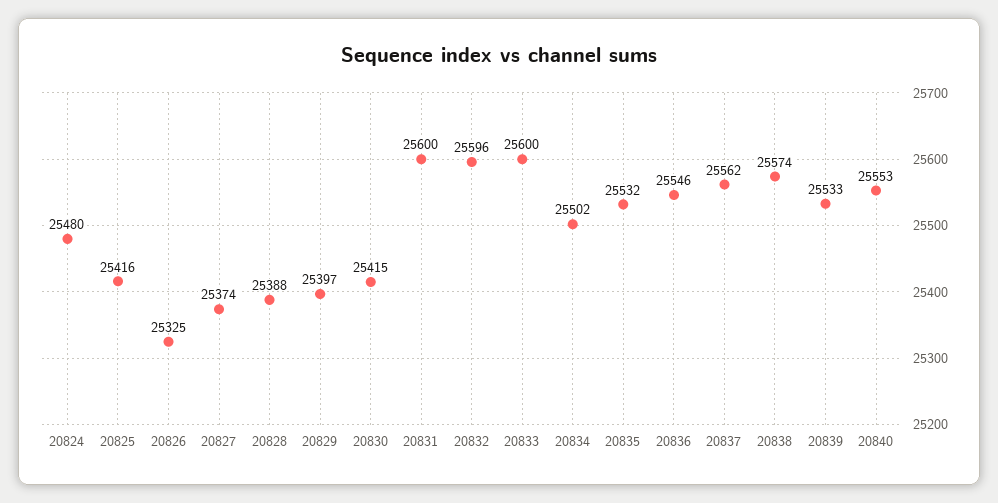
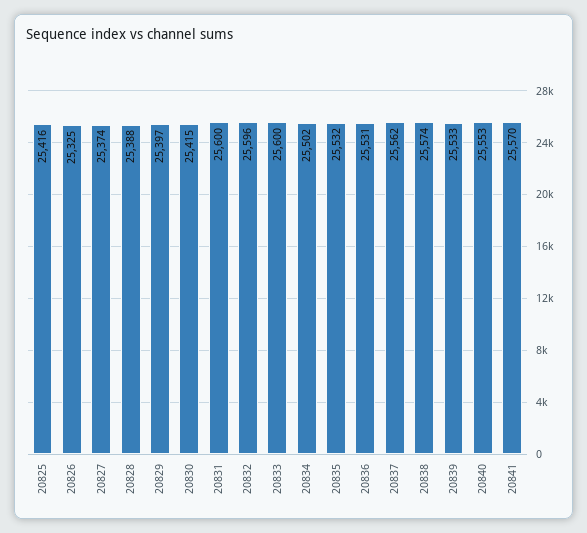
20824: 25480 -> none
20836: 25546 -> 25531
20841: none -> 25570

